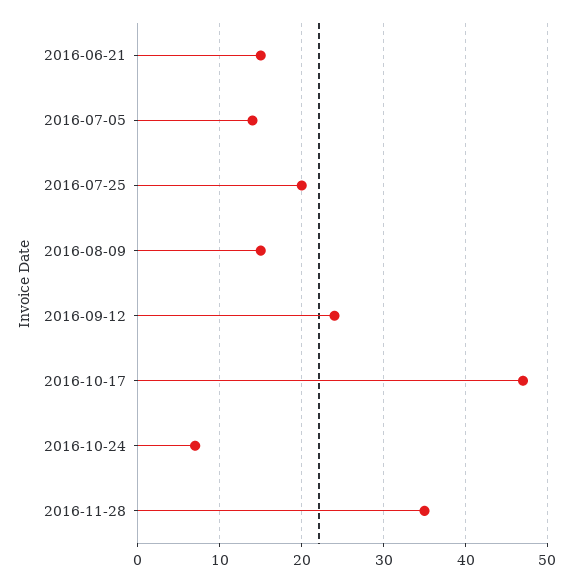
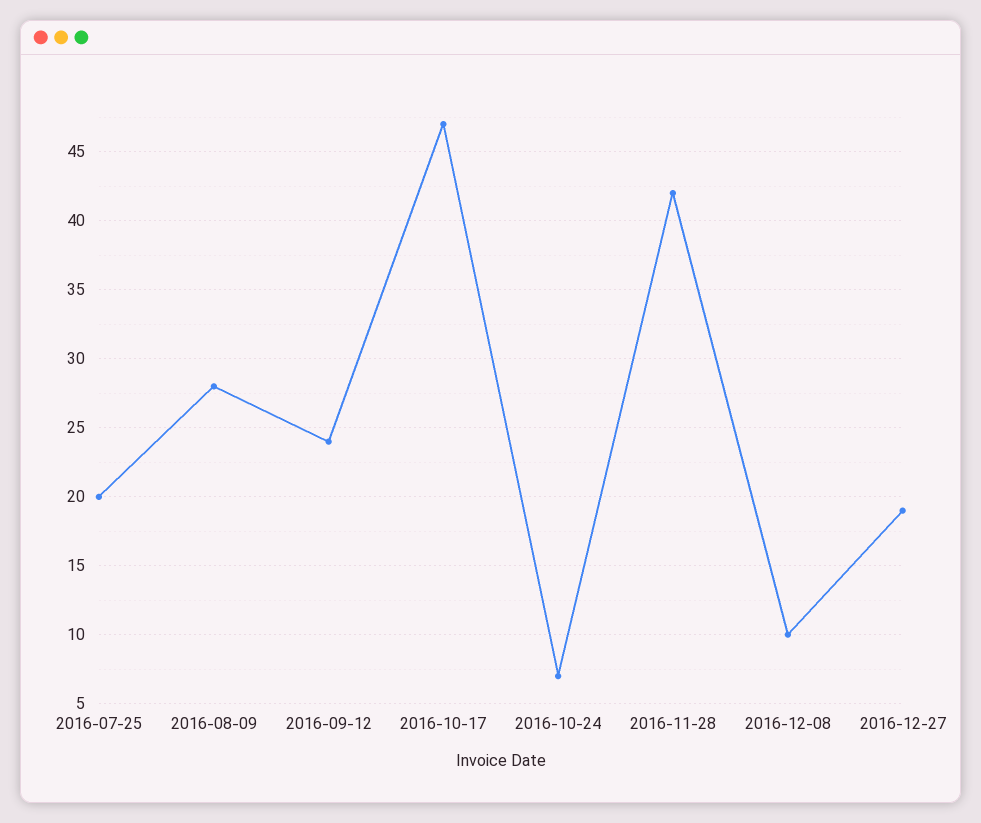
2016-06-21: 15 -> none
2016-07-05: 14 -> none
2016-08-09: 15 -> 28
2016-11-28: 35 -> 42
2016-12-08: none -> 10
2016-12-27: none -> 19

